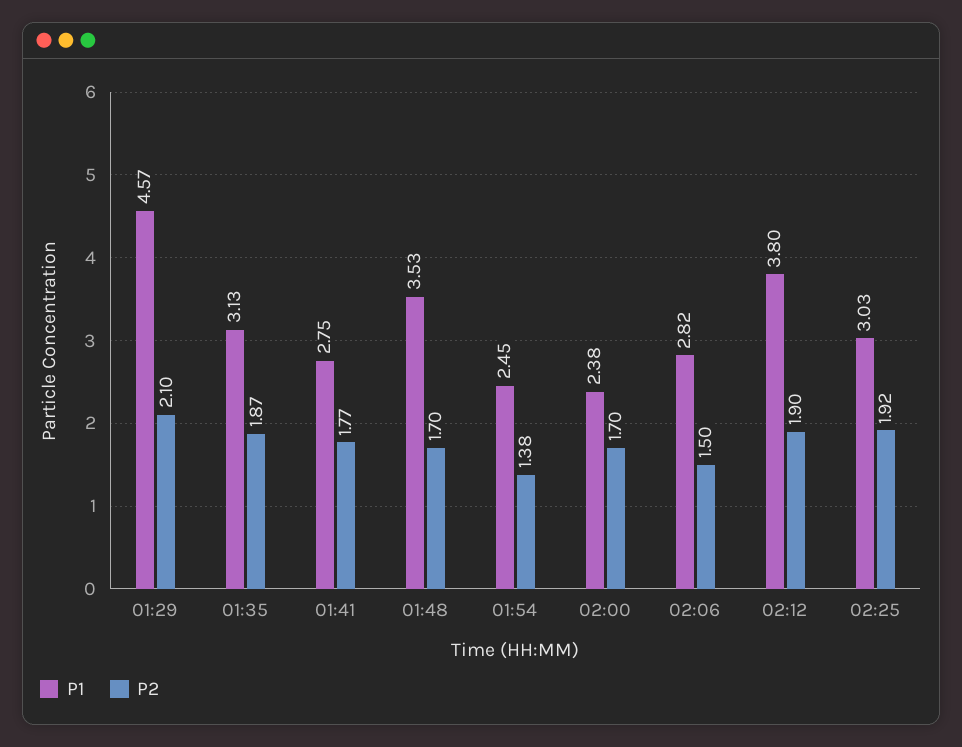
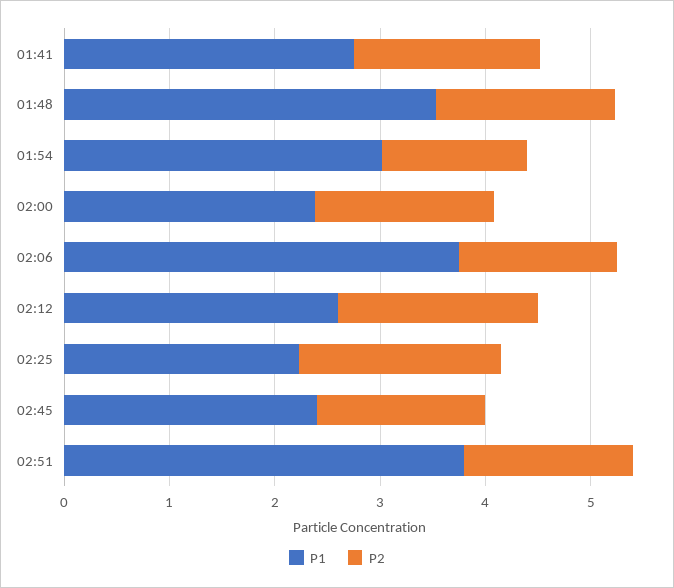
P1, 01:29: 4.57 -> none
P2, 01:29: 2.1 -> none
P1, 01:35: 3.13 -> none
P2, 01:35: 1.87 -> none
P1, 01:54: 2.45 -> 3
P1, 02:06: 2.82 -> 3.8
P1, 02:12: 3.8 -> 2.6
P1, 02:25: 3.03 -> 2.2
P1, 02:45: none -> 2.4
P2, 02:45: none -> 1.6
P1, 02:51: none -> 3.8
P2, 02:51: none -> 1.6

